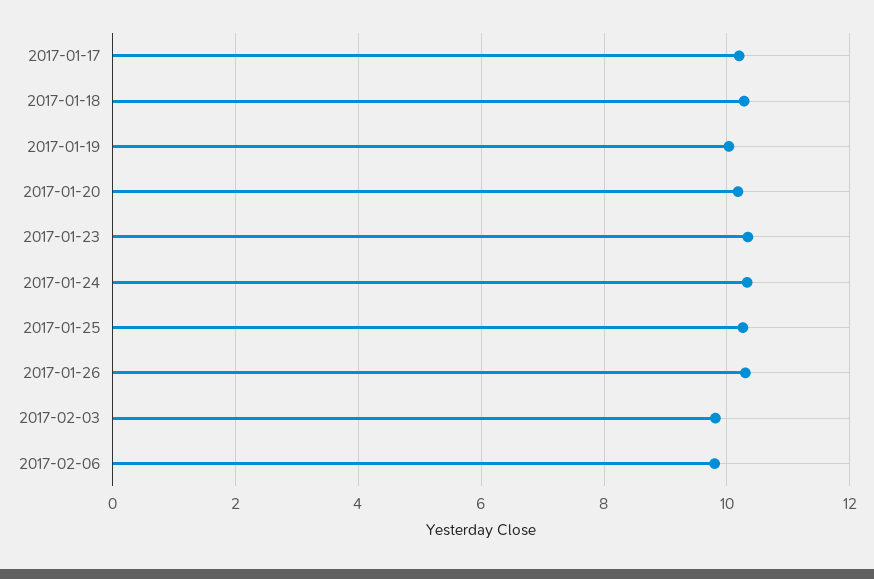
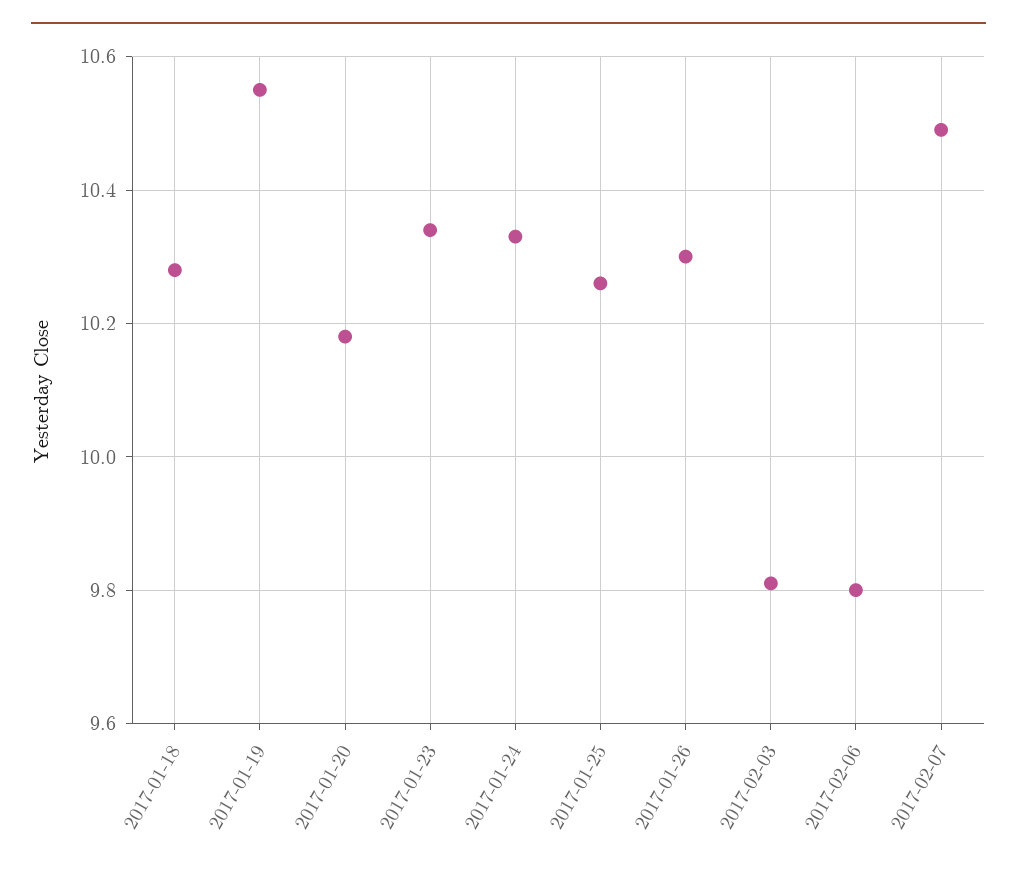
2017-01-17: 10.2 -> none
2017-01-19: 10 -> 10.55
2017-02-07: none -> 10.5

